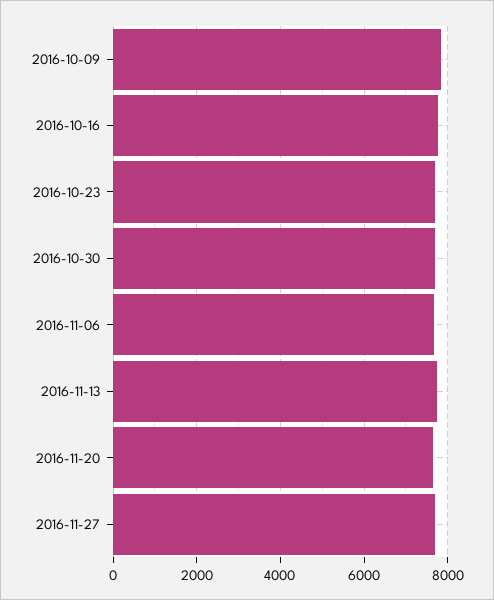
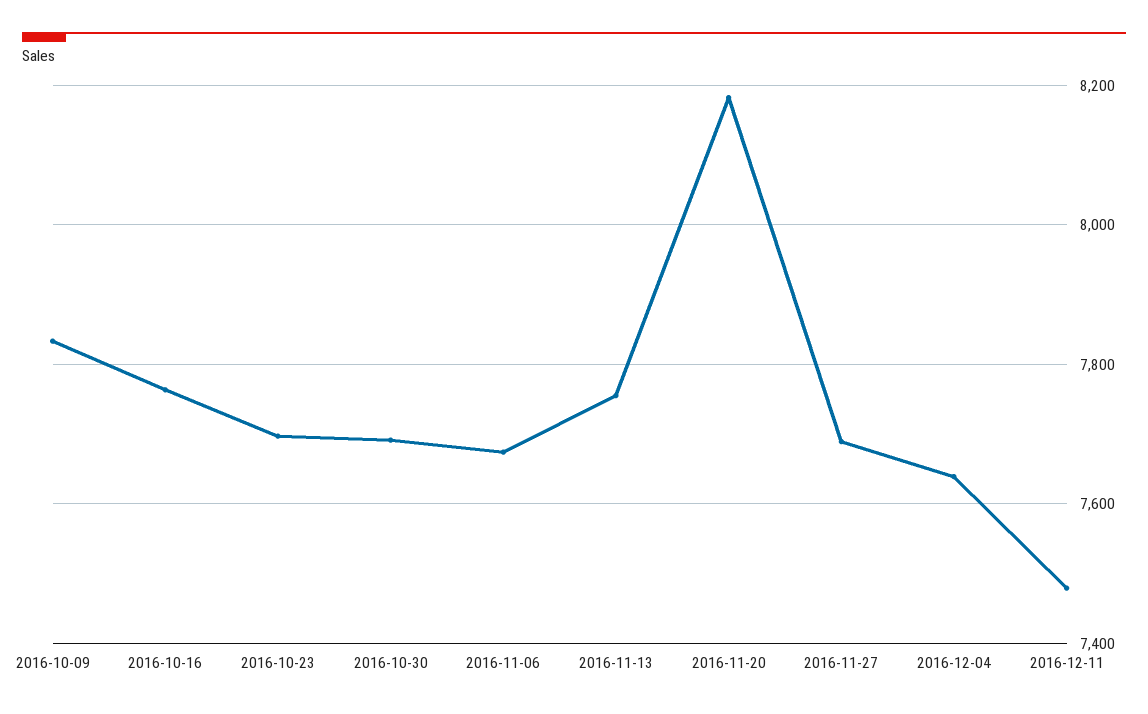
2016-11-20: 7600 -> 8180
2016-12-04: none -> 7640
2016-12-11: none -> 7480

